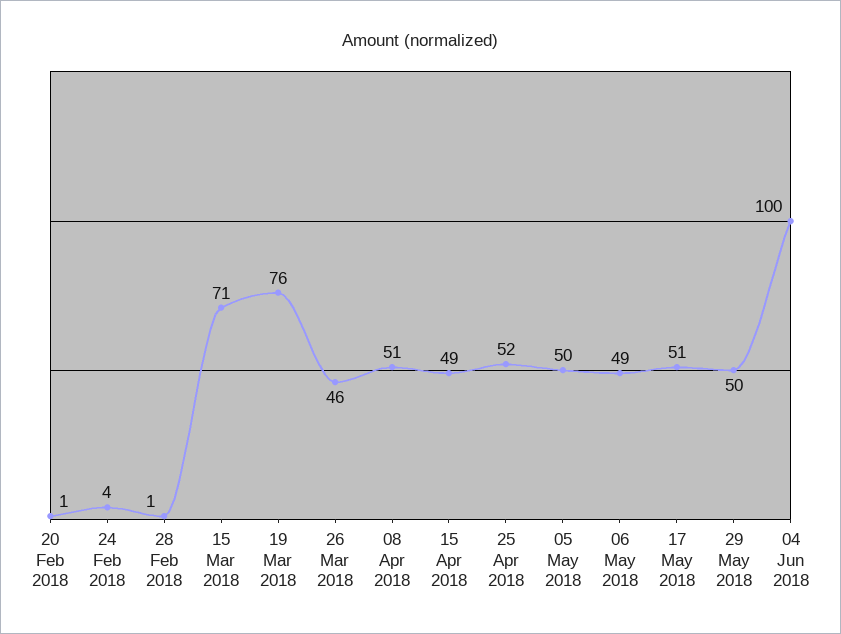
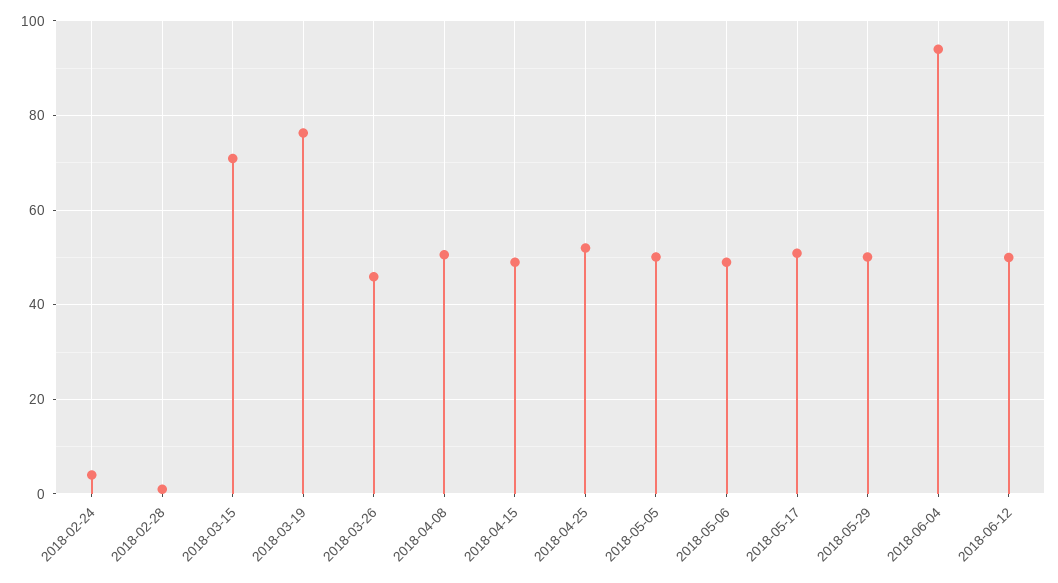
20 Feb 2018: 1 -> none
04 Jun 2018: 100 -> 94
2018-06-12: none -> 50

